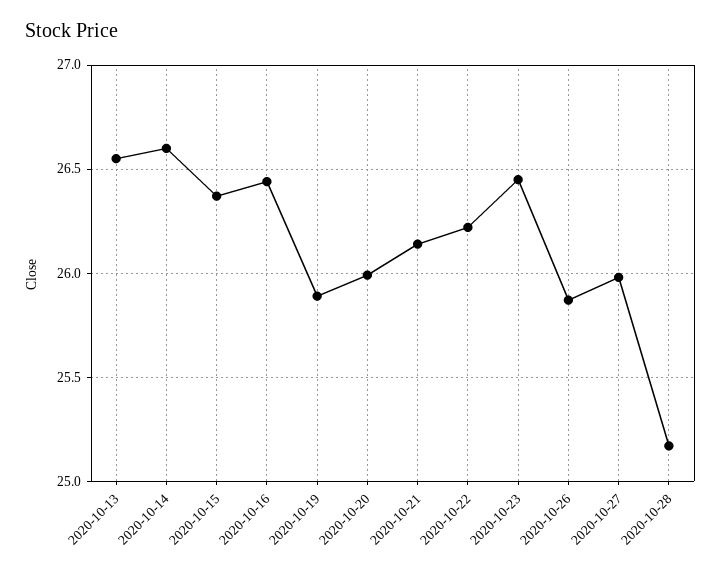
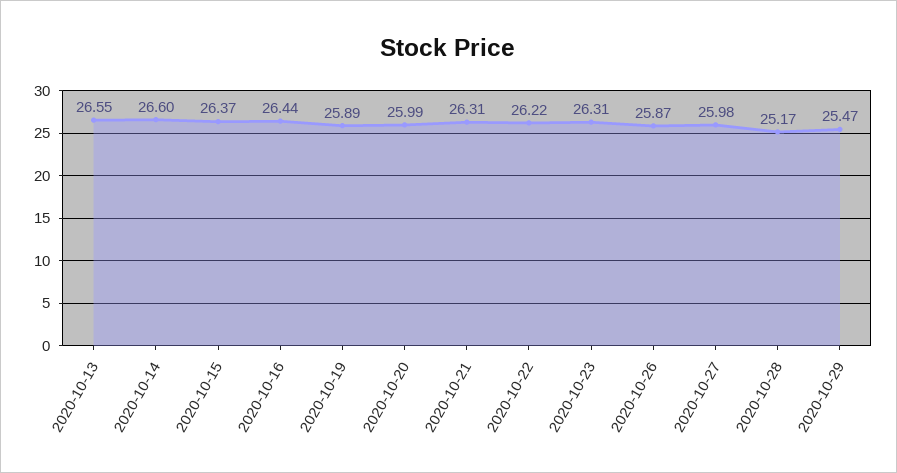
2020-10-21: 26.15 -> 26.31
2020-10-23: 26.45 -> 26.31
2020-10-29: none -> 25.47

